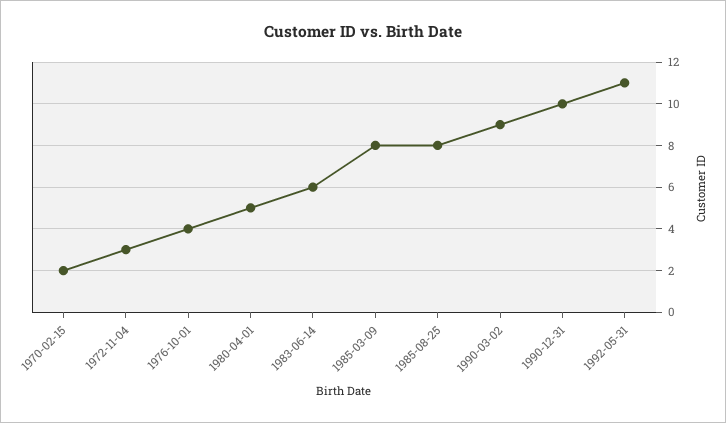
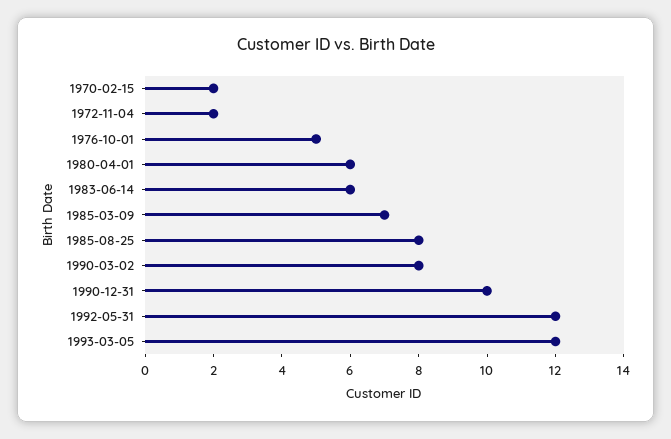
1972-11-04: 3 -> 2
1976-10-01: 4 -> 5
1980-04-01: 5 -> 6
1985-03-09: 8 -> 7
1990-03-02: 9 -> 8
1992-05-31: 11 -> 12
1993-03-05: none -> 12

